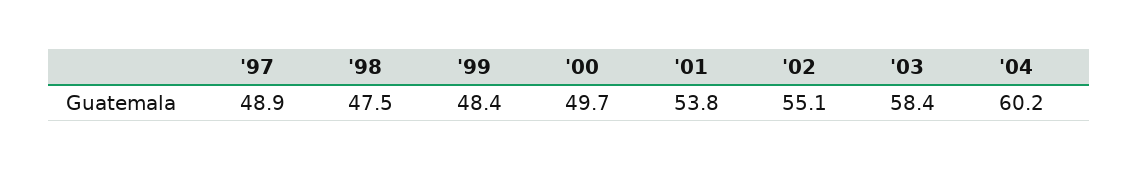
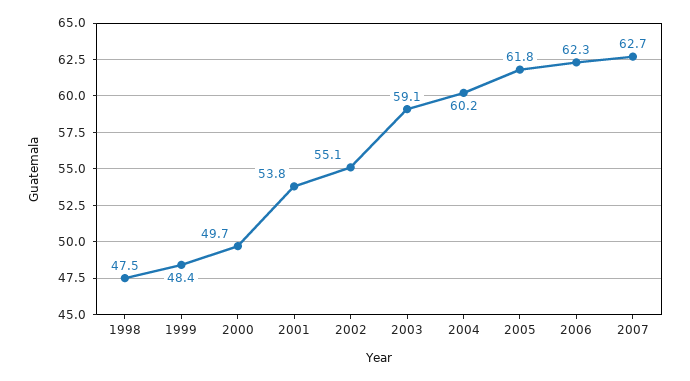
'97: 48.9 -> none
'03: 58.4 -> 59.1
2005: none -> 61.8
2006: none -> 62.3
2007: none -> 62.7

